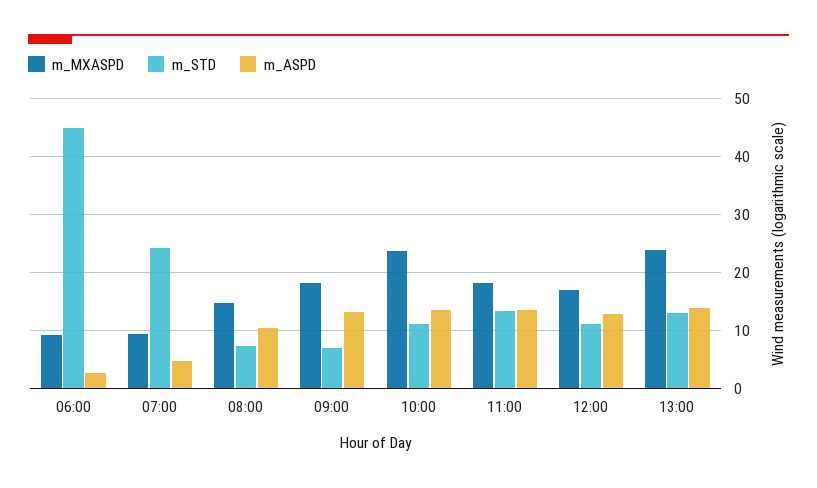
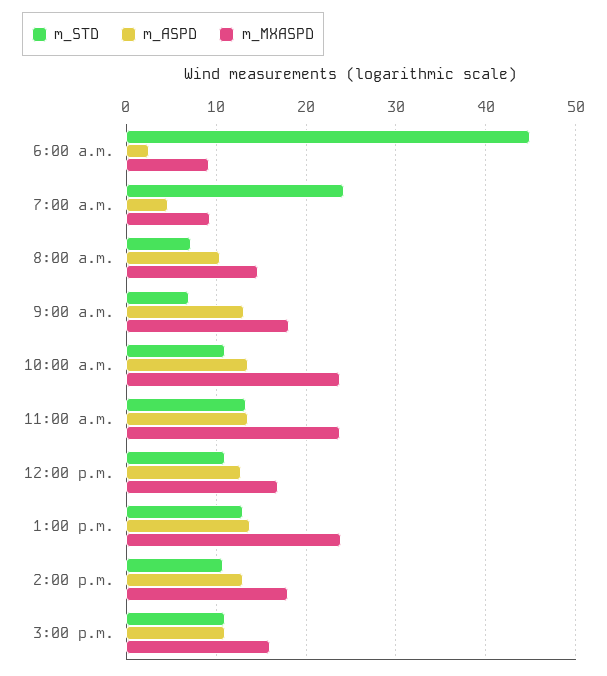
m_MXASPD, 11:00: 18 -> 24
m_STD, 2:00 p.m.: none -> 11
m_ASPD, 2:00 p.m.: none -> 13
m_MXASPD, 2:00 p.m.: none -> 18
m_STD, 3:00 p.m.: none -> 11
m_ASPD, 3:00 p.m.: none -> 11
m_MXASPD, 3:00 p.m.: none -> 16

